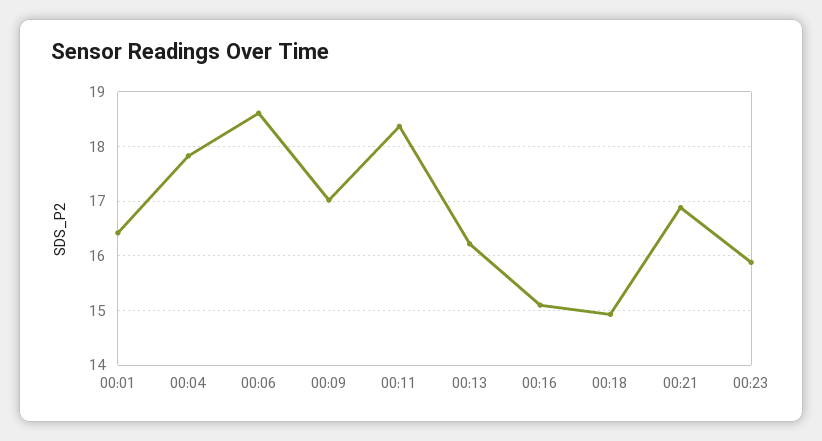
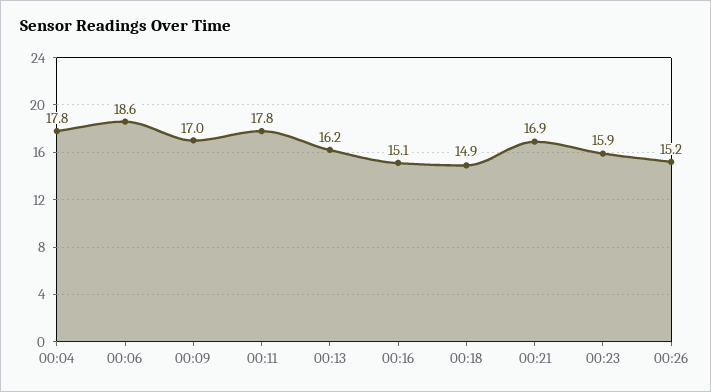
00:01: 16.4 -> none
00:11: 18.4 -> 17.8
00:26: none -> 15.2

